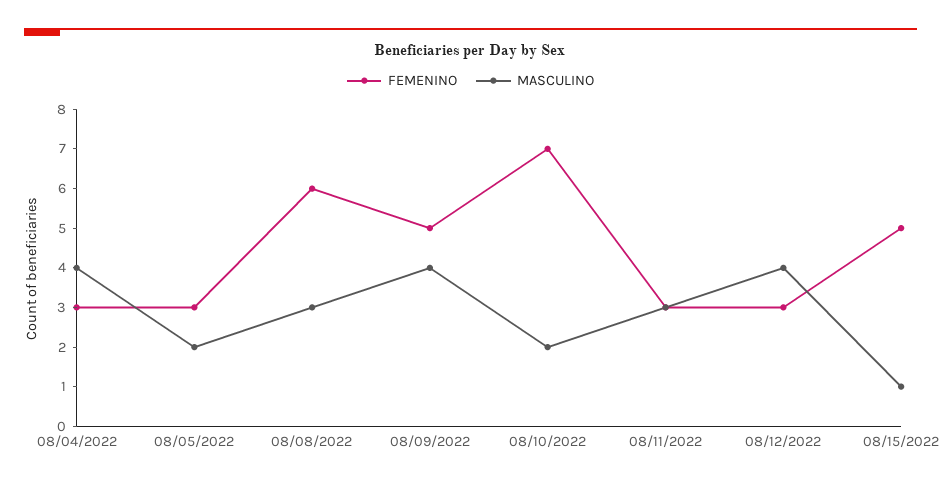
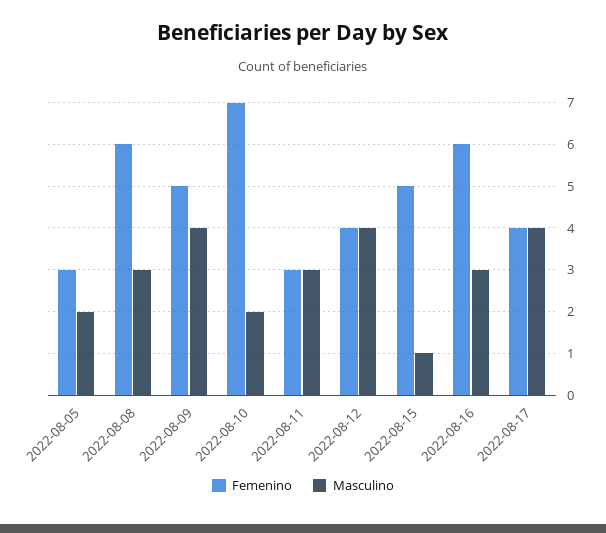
FEMENINO, 08/04/2022: 3 -> none
MASCULINO, 08/04/2022: 4 -> none
FEMENINO, 08/12/2022: 3 -> 4
FEMENINO, 2022-08-16: none -> 6
MASCULINO, 2022-08-16: none -> 3
FEMENINO, 2022-08-17: none -> 4
MASCULINO, 2022-08-17: none -> 4

